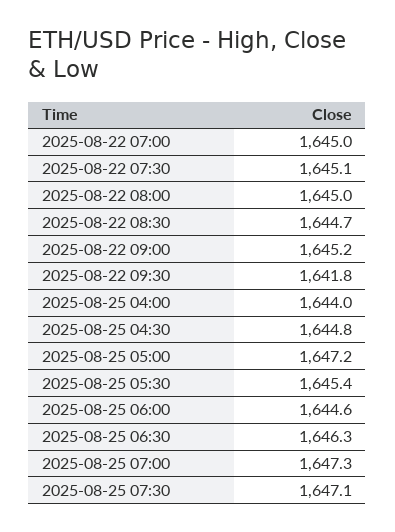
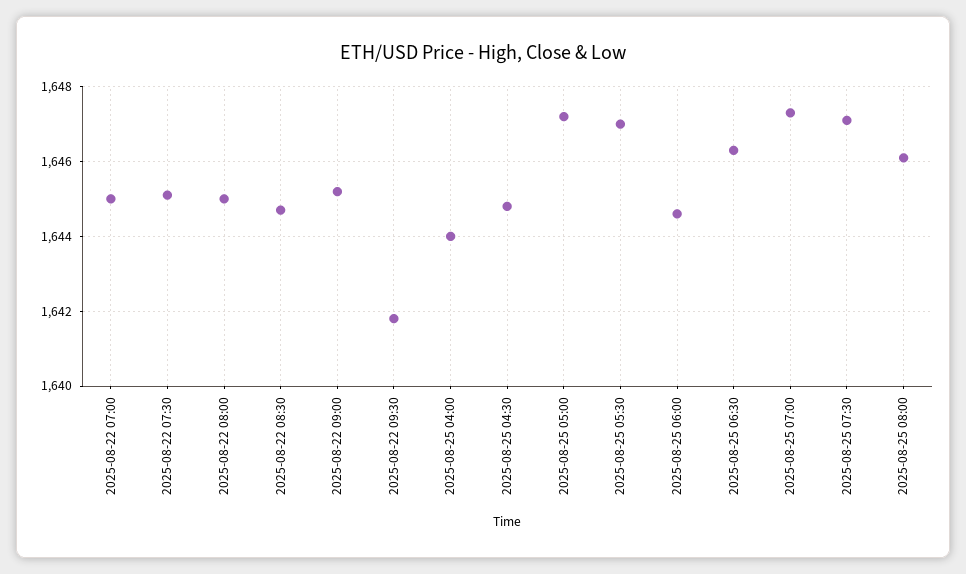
2025-08-25 05:30: 1645.4 -> 1647
2025-08-25 08:00: none -> 1646

